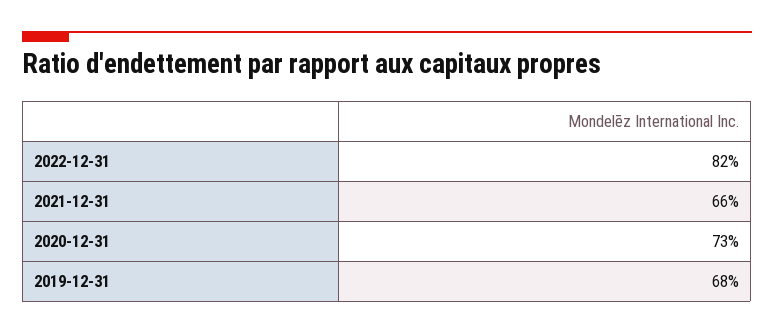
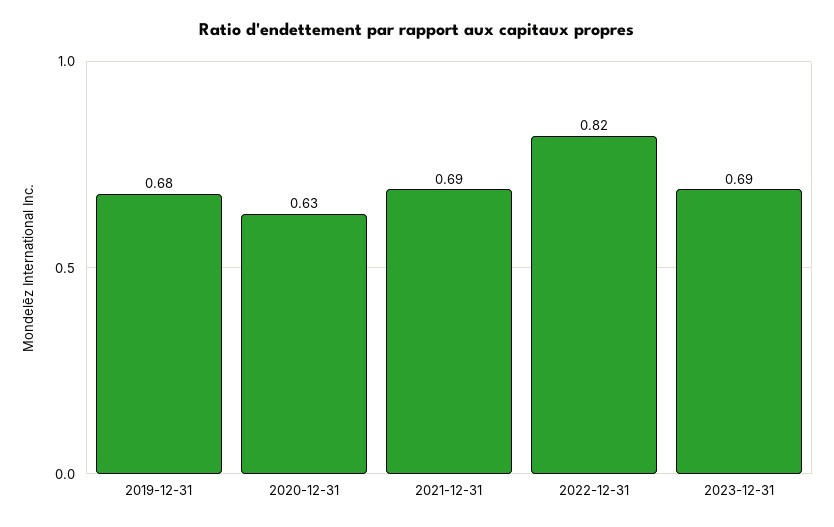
2021-12-31: 0.66 -> 0.69
2020-12-31: 0.73 -> 0.63
2023-12-31: none -> 0.69

